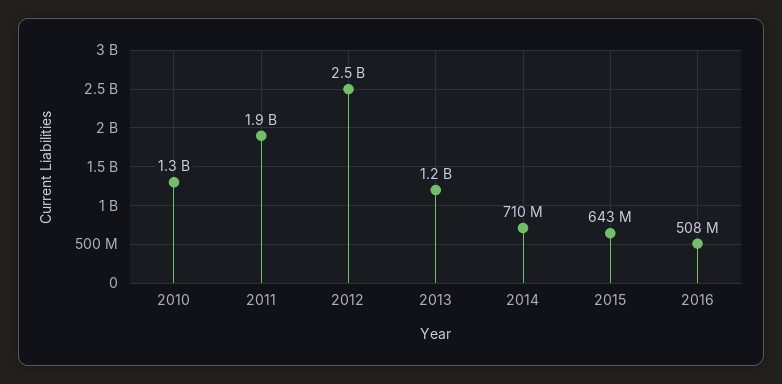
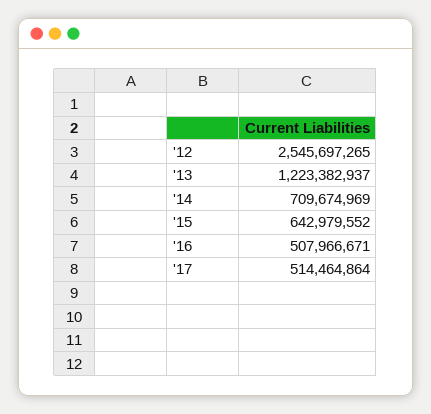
2010: 1300000000 -> none
2011: 1900000000 -> none
'17: none -> 514464864

